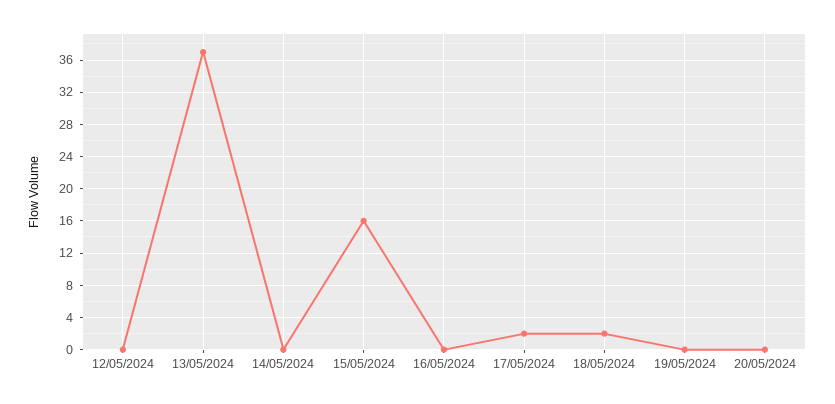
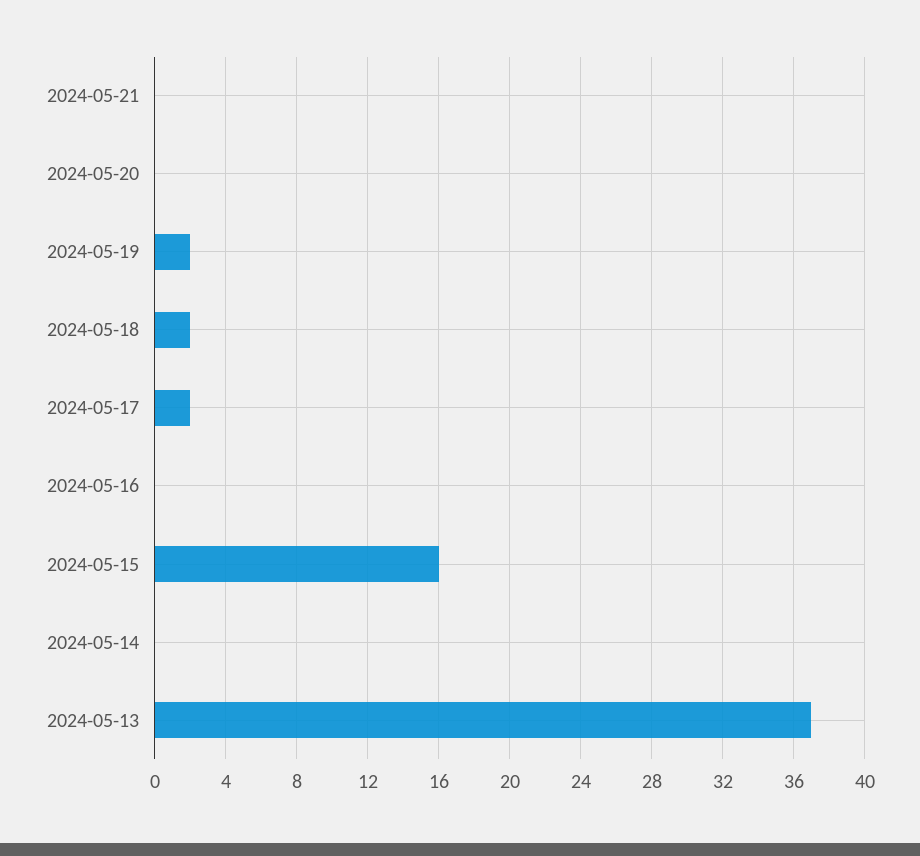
12/05/2024: 0 -> none
19/05/2024: 0 -> 2
2024-05-21: none -> 0

